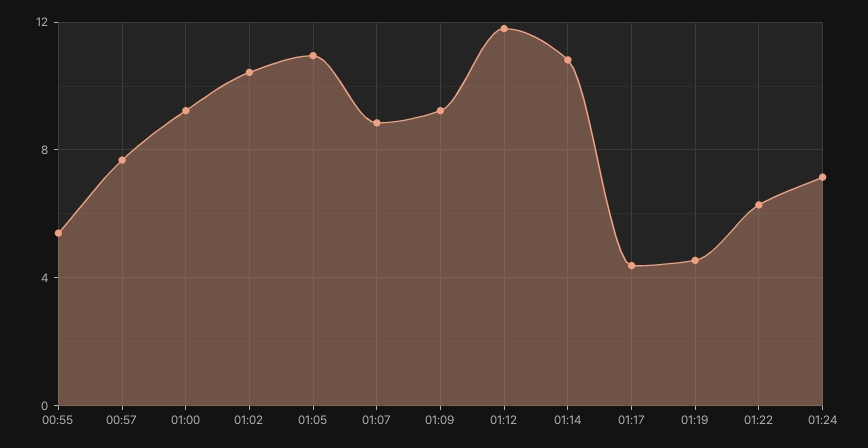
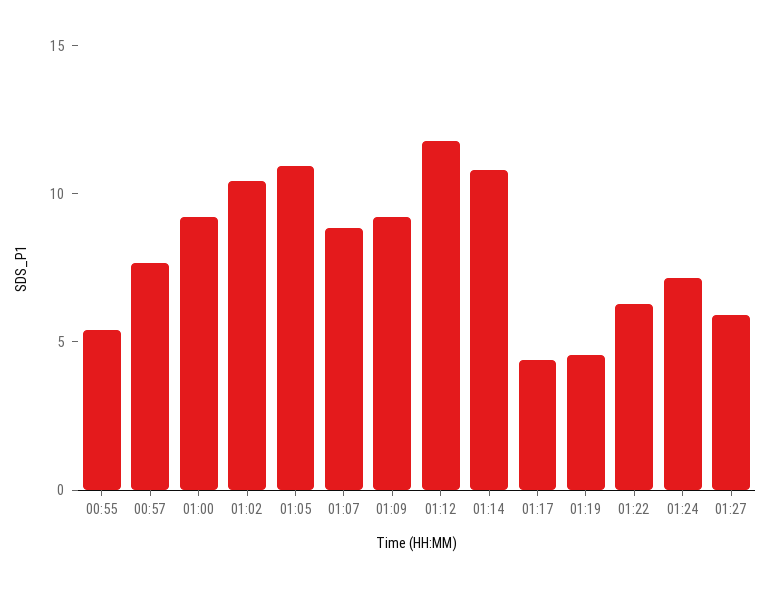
01:27: none -> 6

